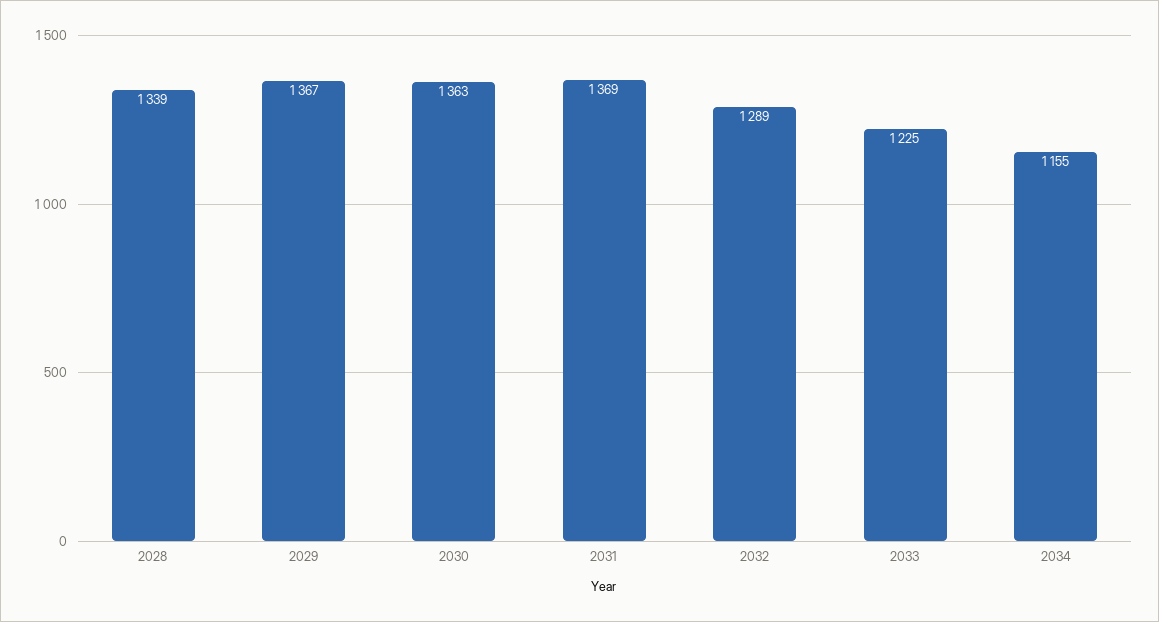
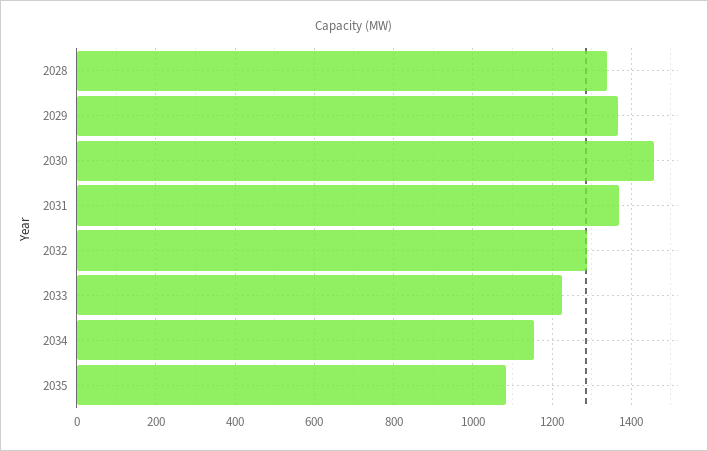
2030: 1363 -> 1460
2035: none -> 1080

